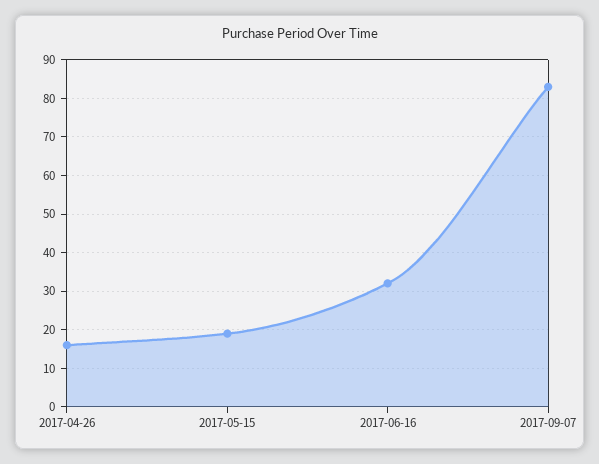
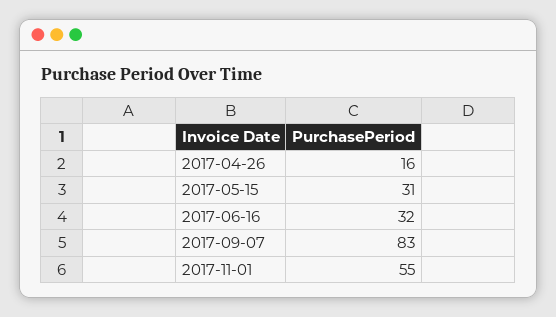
2017-05-15: 20 -> 31
2017-11-01: none -> 55

